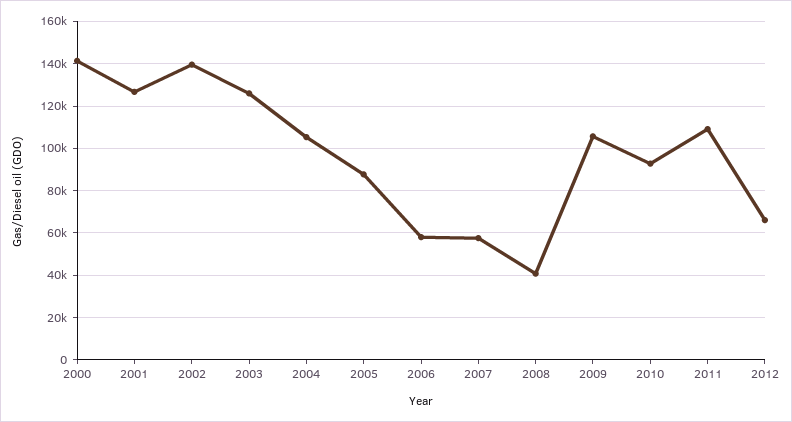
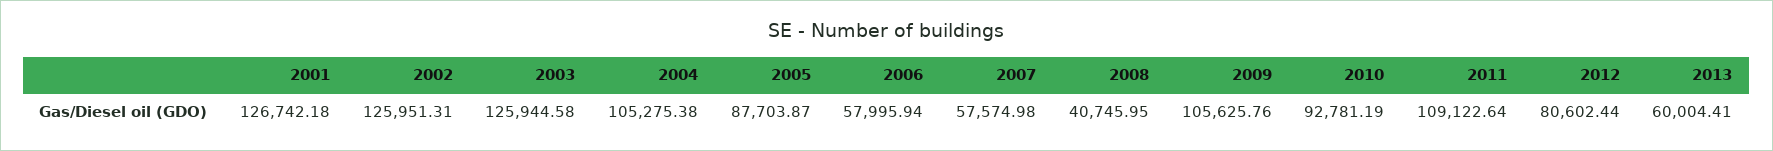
2000: 140000 -> none
2002: 140000 -> 125951.31
2012: 65000 -> 80602.44
2013: none -> 60004.41

